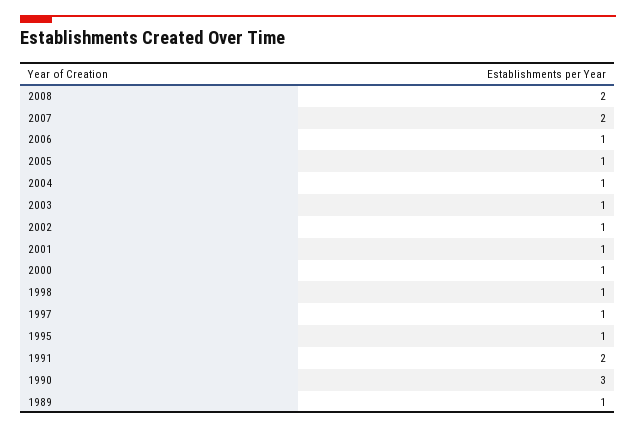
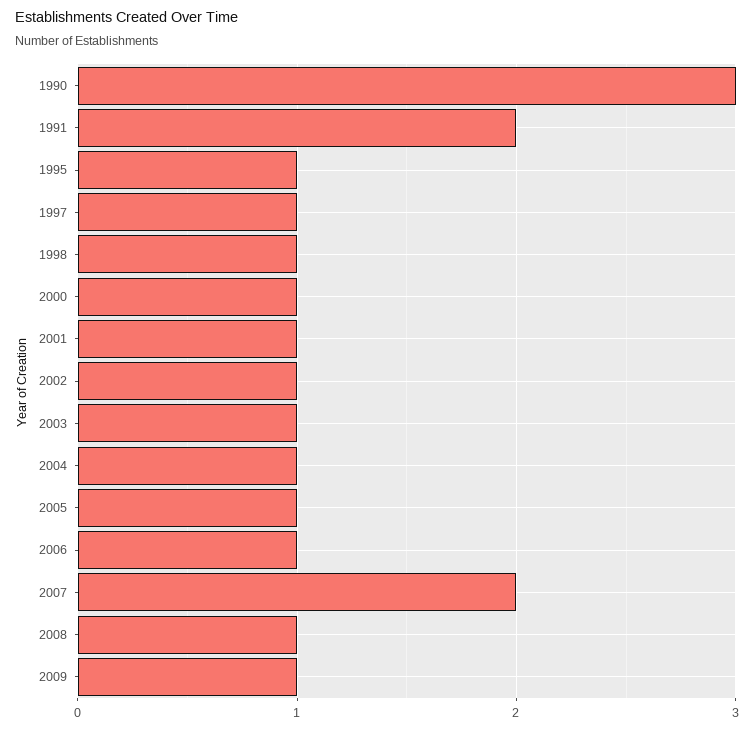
2008: 2 -> 1
1989: 1 -> none
2009: none -> 1

